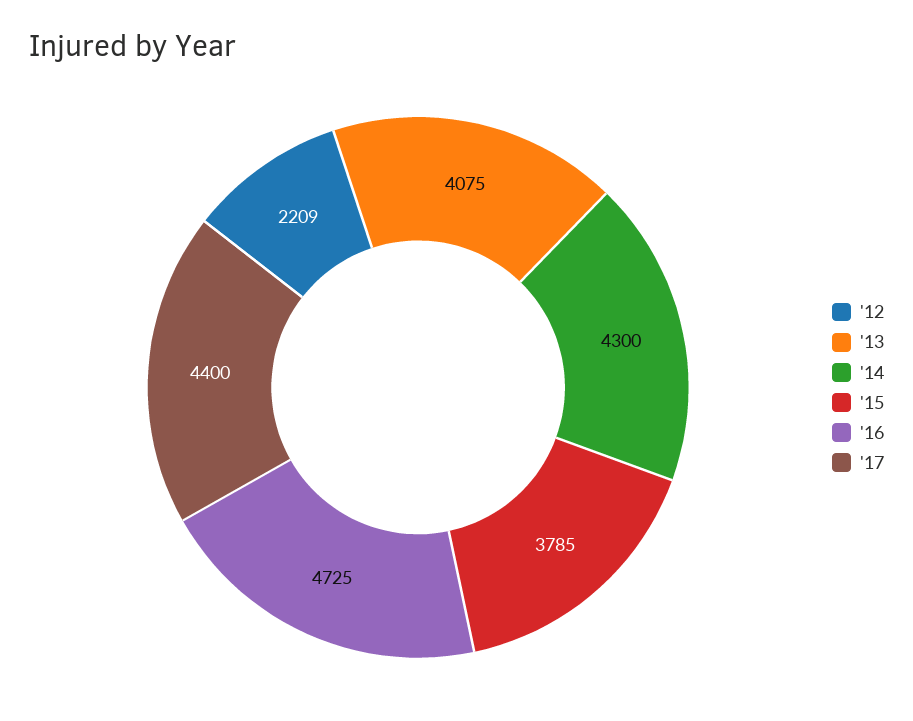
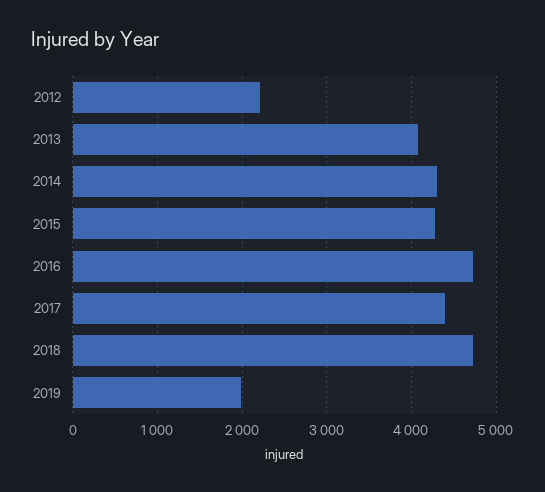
'15: 3785 -> 4300
2018: none -> 4700
2019: none -> 2000

